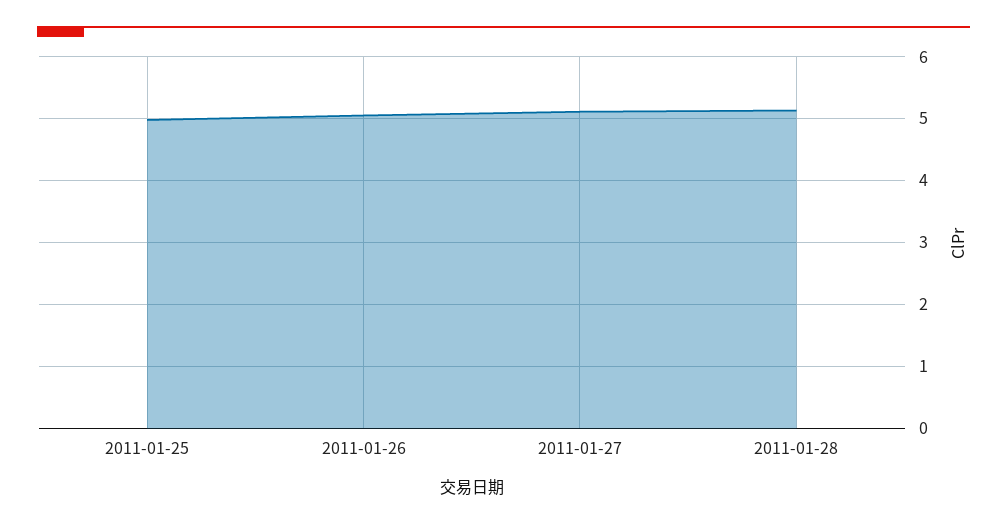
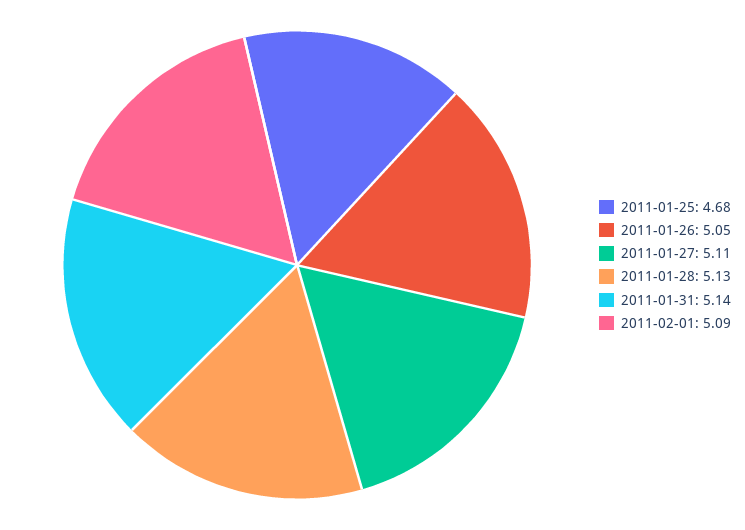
2011-01-25: 5 -> 4.68
2011-01-31: none -> 5.14
2011-02-01: none -> 5.09

